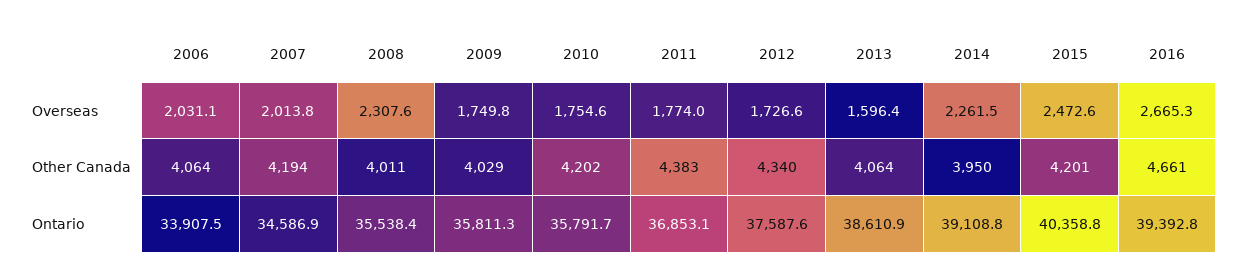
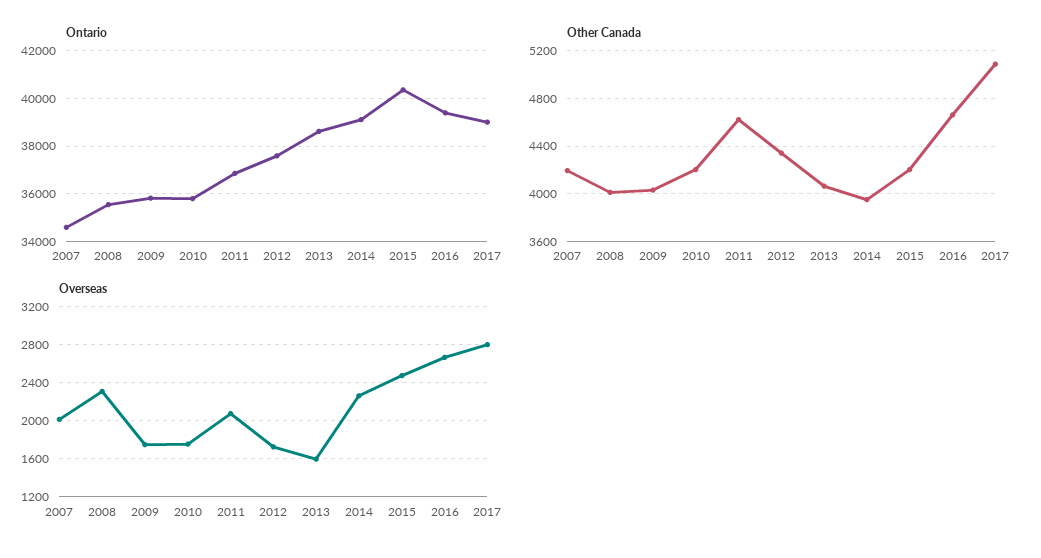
Overseas, 2006: 2031.1 -> none
Overseas, 2011: 1774 -> 2100
Other Canada, 2006: 4064 -> none
Other Canada, 2011: 4383 -> 4600
Ontario, 2006: 33907.5 -> none
Ontario, 2017: none -> 39000
Other Canada, 2017: none -> 5100
Overseas, 2017: none -> 2800

